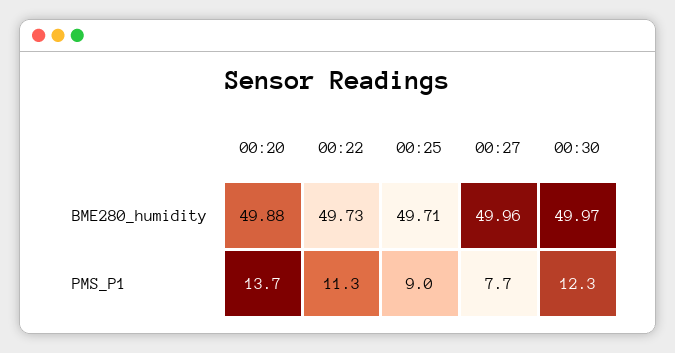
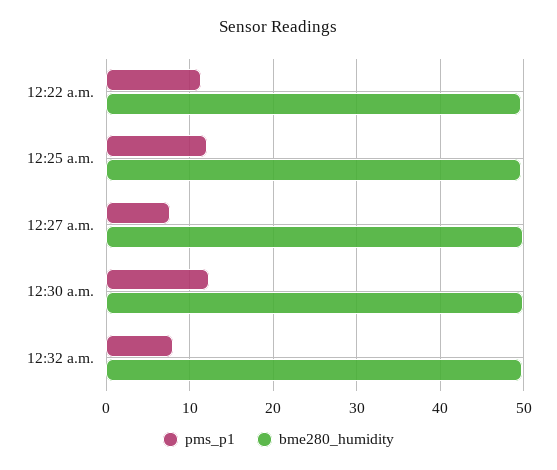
BME280_humidity, 00:20: 49.88 -> none
PMS_P1, 00:20: 13.7 -> none
PMS_P1, 00:25: 9 -> 12
PMS_P1, 12:32 a.m.: none -> 8
BME280_humidity, 12:32 a.m.: none -> 50

